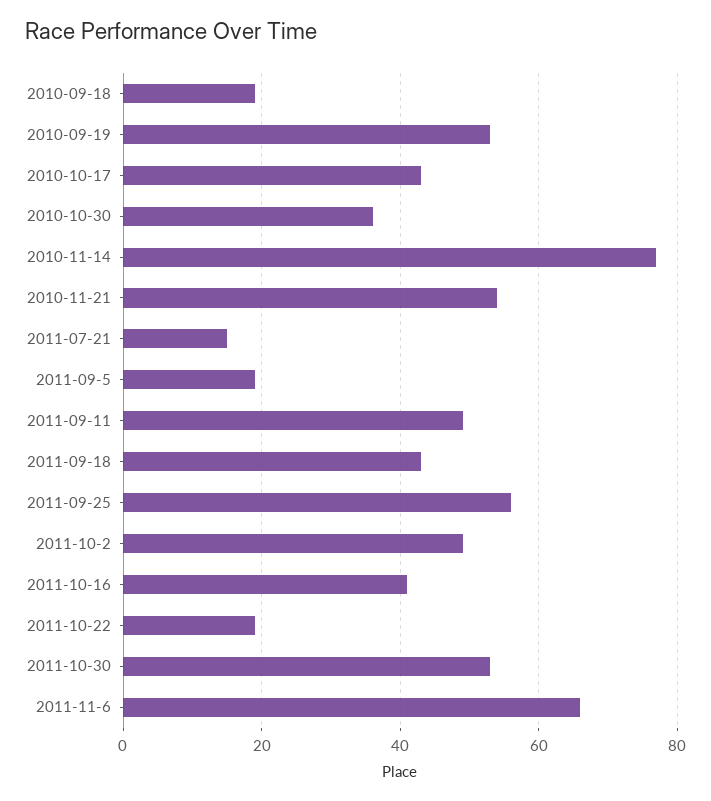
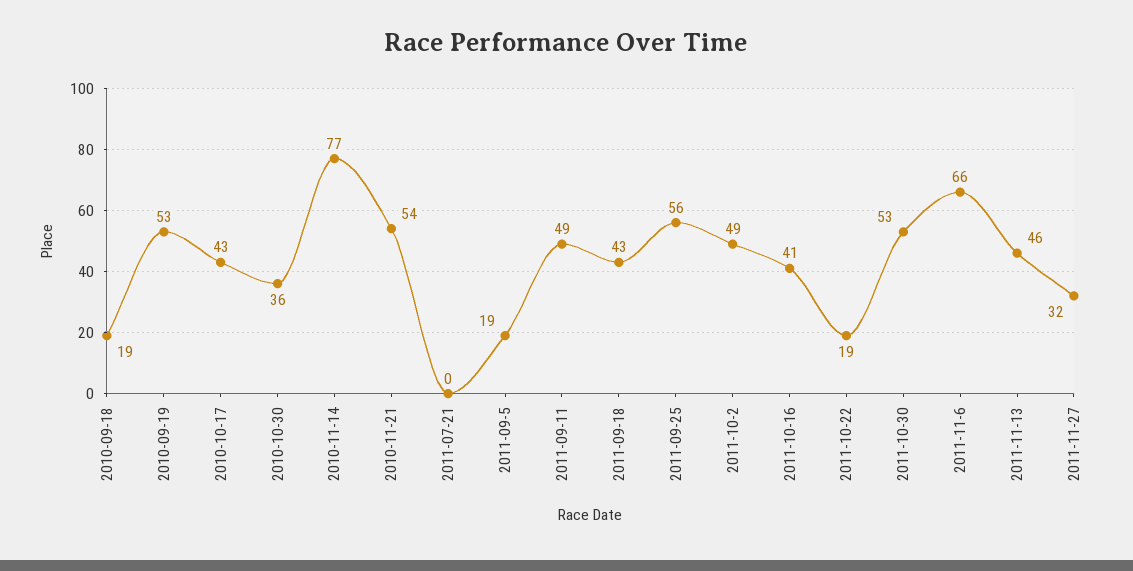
2011-07-21: 15 -> 0
2011-11-13: none -> 46
2011-11-27: none -> 32

